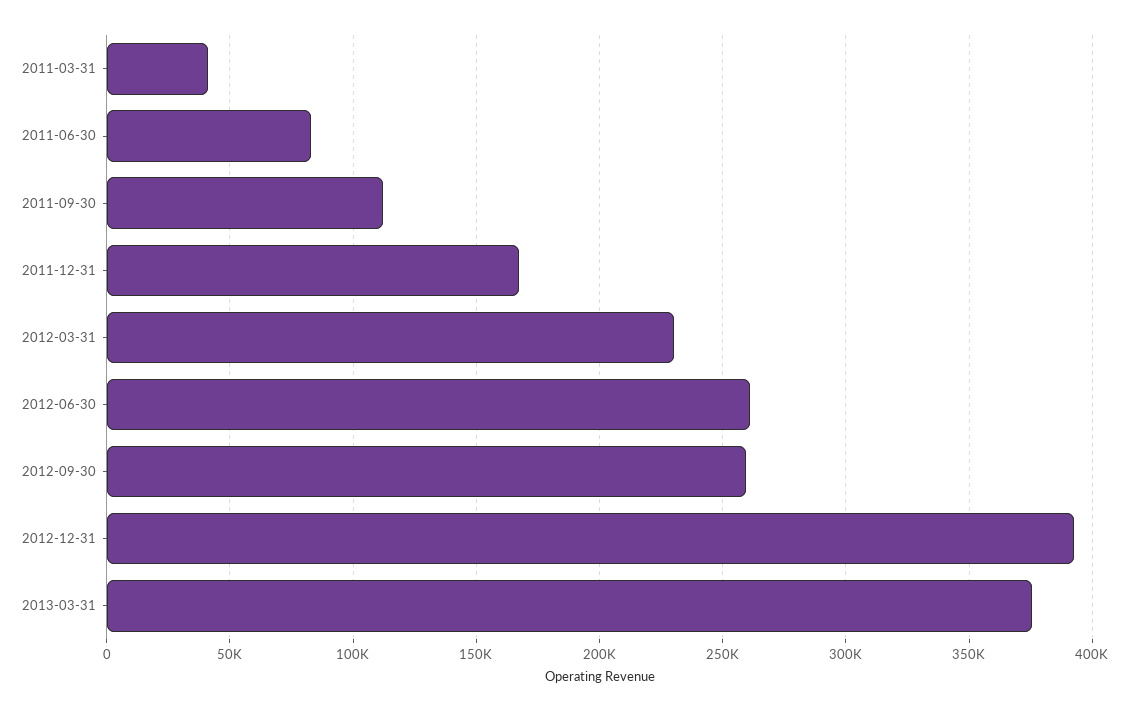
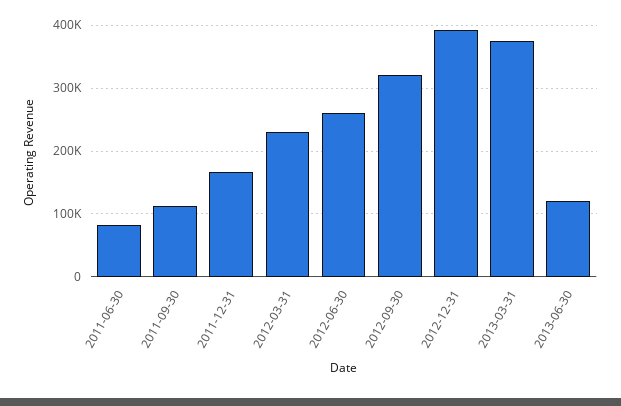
2011-03-31: 40000 -> none
2012-09-30: 260000 -> 320000
2013-06-30: none -> 120000

